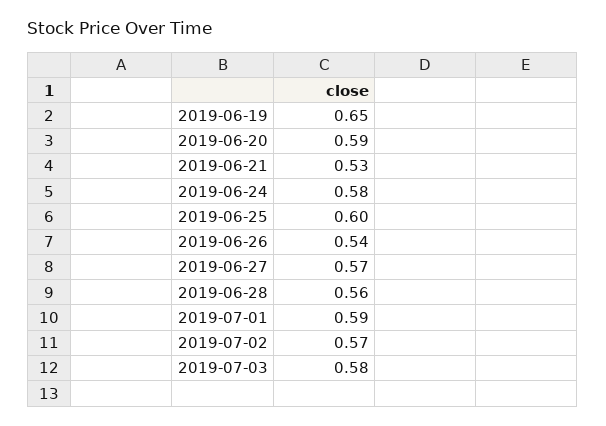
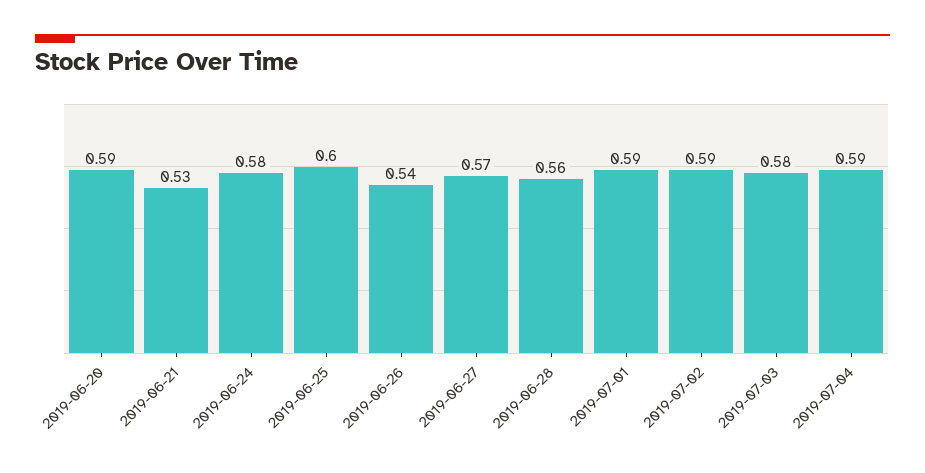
2019-06-19: 0.65 -> none
2019-07-02: 0.57 -> 0.59
2019-07-04: none -> 0.59

